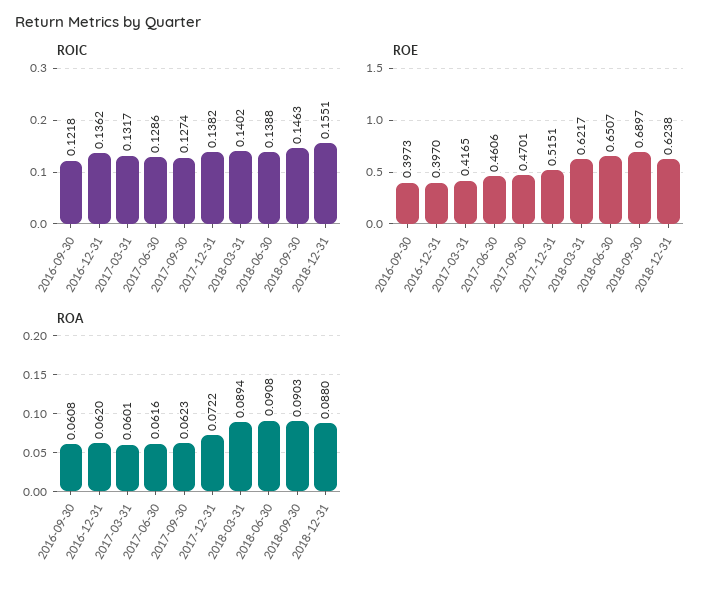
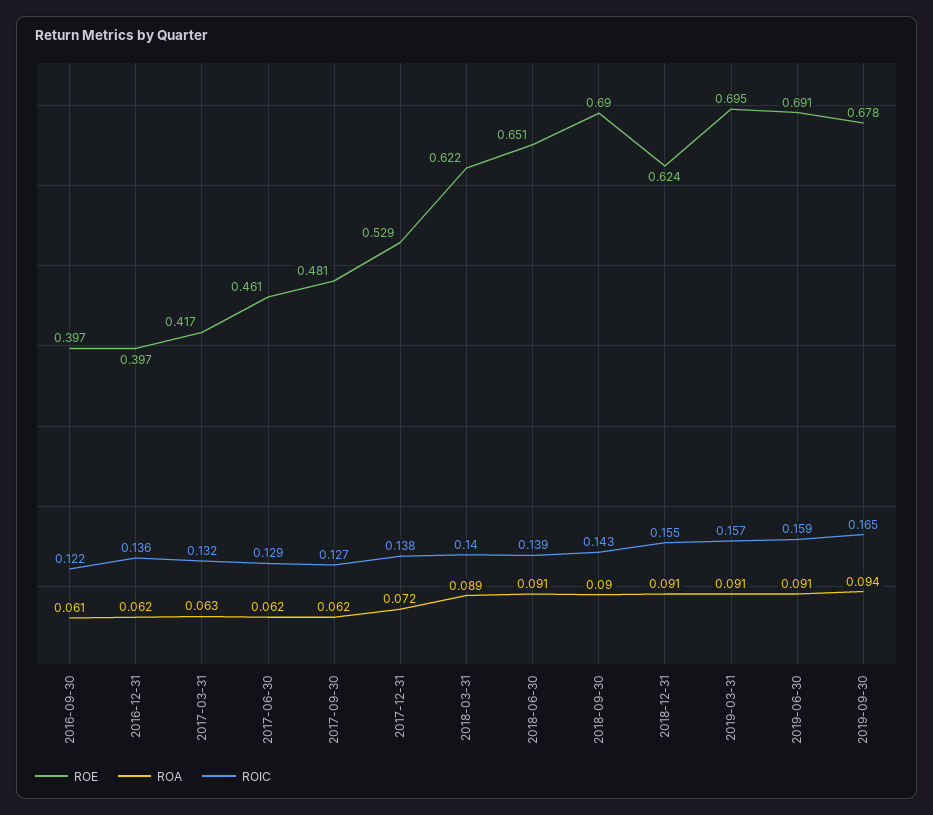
ROIC, 2018-09-30: 0.1463 -> 0.143
ROE, 2017-09-30: 0.4701 -> 0.481
ROE, 2017-12-31: 0.5151 -> 0.529
ROA, 2017-03-31: 0.0601 -> 0.063
ROA, 2018-12-31: 0.088 -> 0.091
ROE, 2019-03-31: none -> 0.695
ROA, 2019-03-31: none -> 0.091
ROIC, 2019-03-31: none -> 0.157
ROE, 2019-06-30: none -> 0.691
ROA, 2019-06-30: none -> 0.091
ROIC, 2019-06-30: none -> 0.159
ROE, 2019-09-30: none -> 0.678
ROA, 2019-09-30: none -> 0.094
ROIC, 2019-09-30: none -> 0.165

